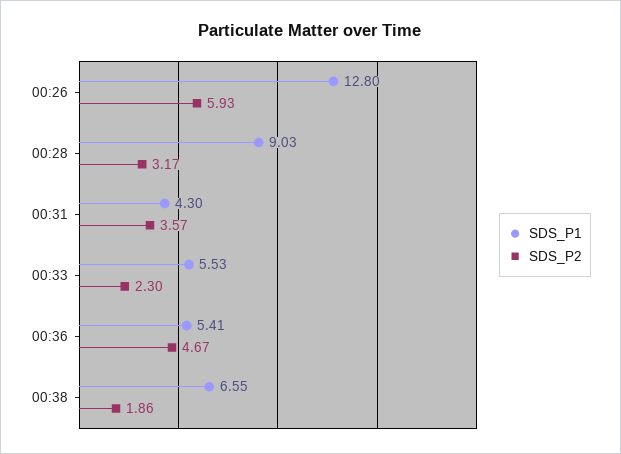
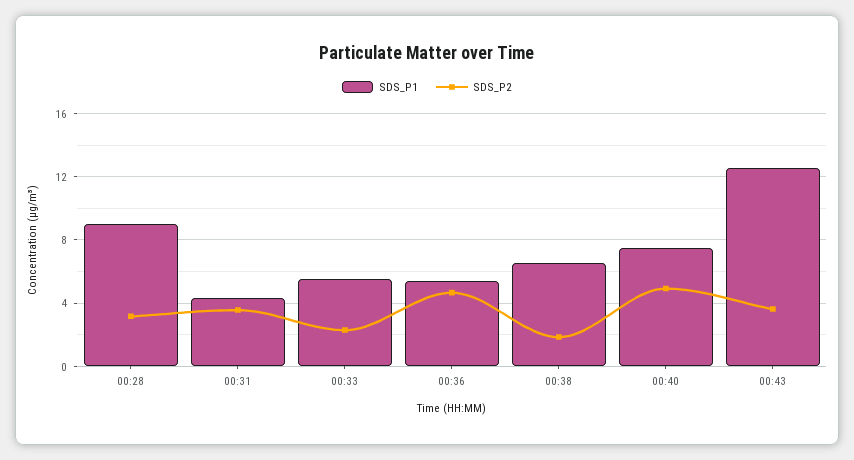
SDS_P1, 00:26: 12.8 -> none
SDS_P2, 00:26: 5.93 -> none
SDS_P1, 00:40: none -> 7.5
SDS_P2, 00:40: none -> 5
SDS_P1, 00:43: none -> 12.5
SDS_P2, 00:43: none -> 3.5

